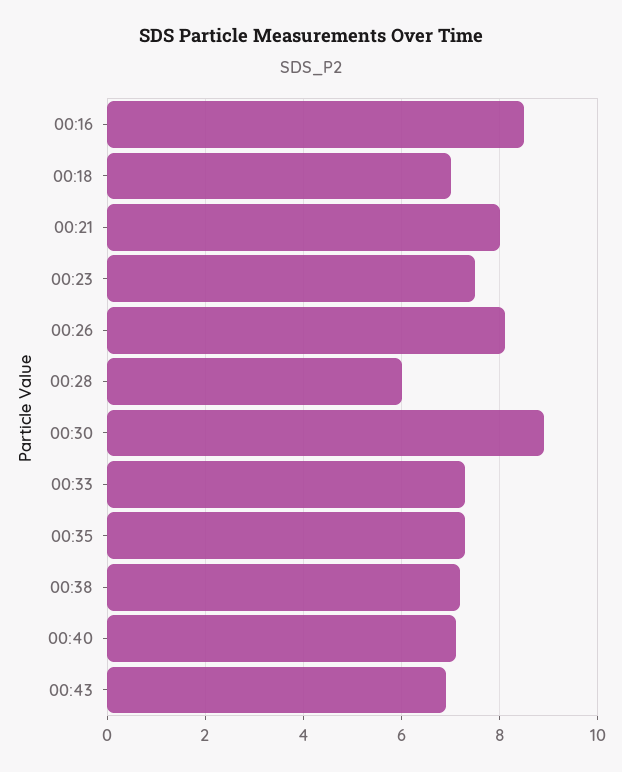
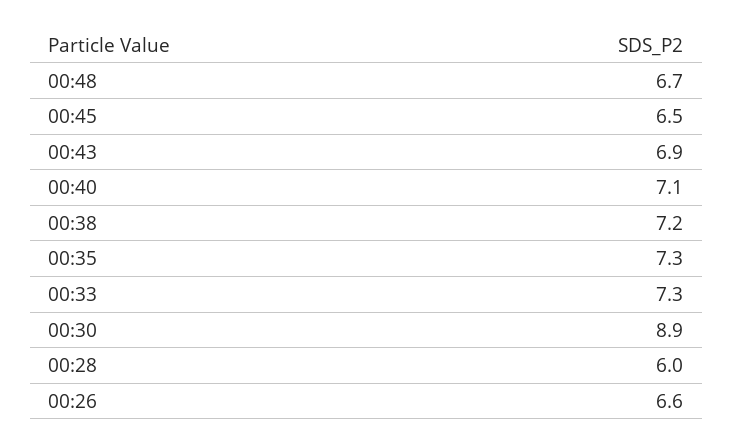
00:16: 8.5 -> none
00:18: 7 -> none
00:21: 8 -> none
00:23: 7.5 -> none
00:26: 8 -> 6.6
00:48: none -> 6.7
00:45: none -> 6.5

